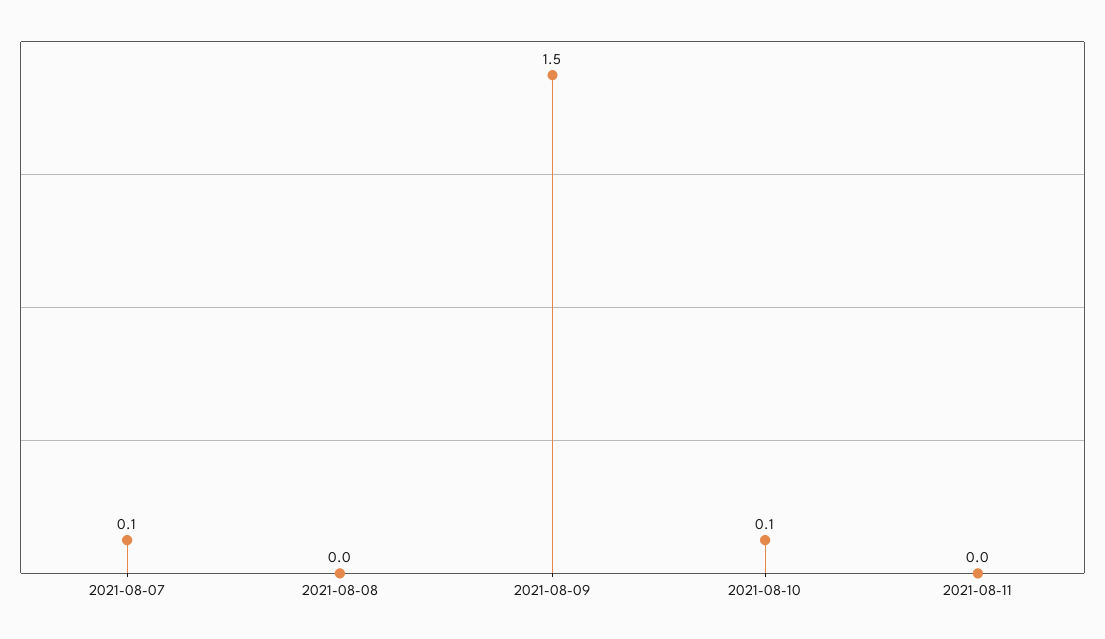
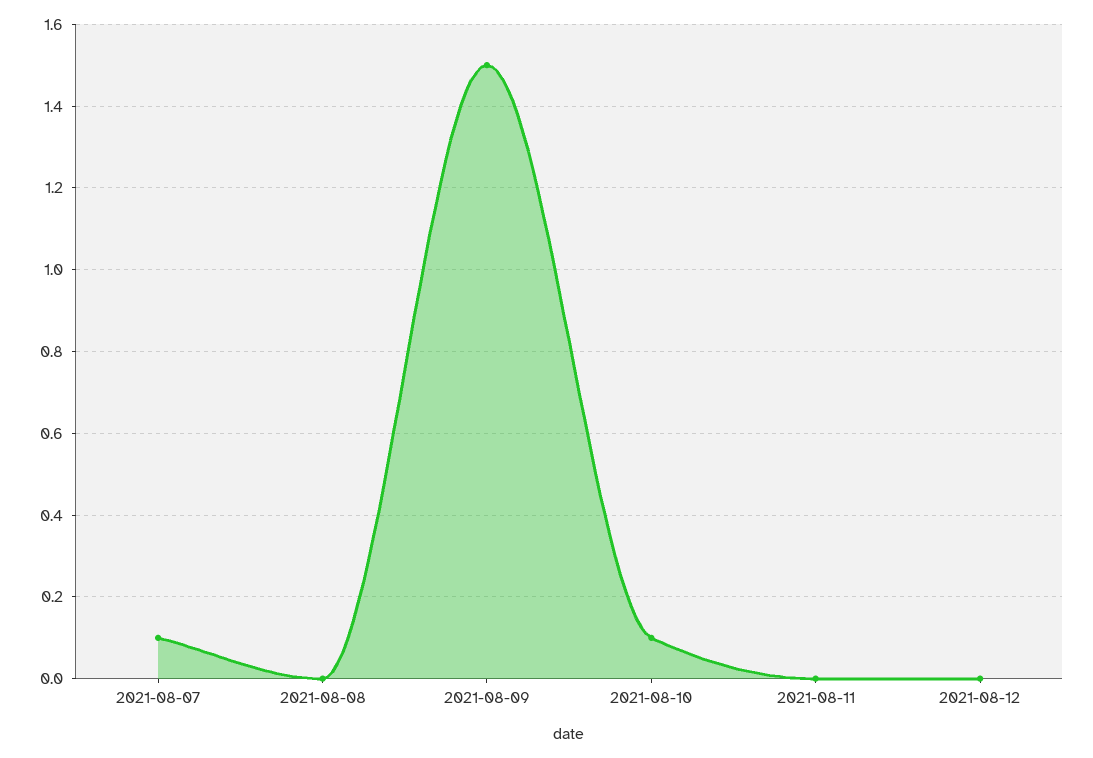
2021-08-12: none -> 0

